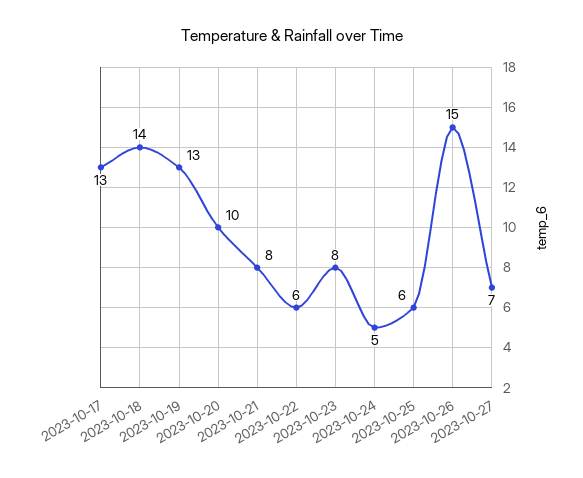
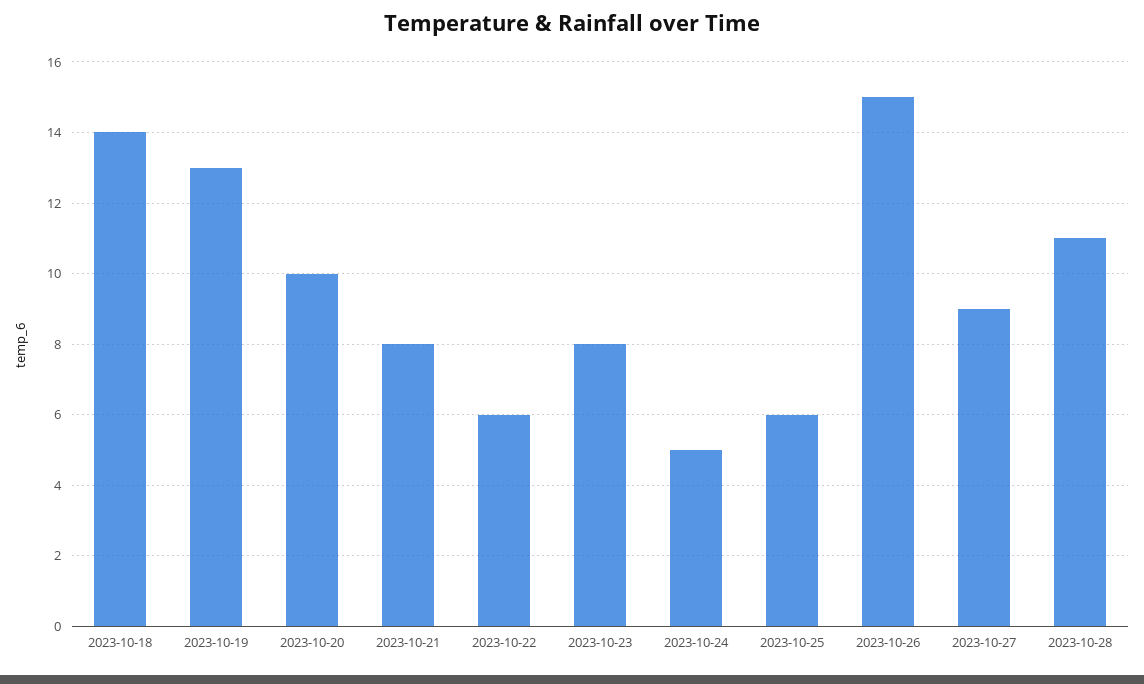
2023-10-17: 13 -> none
2023-10-27: 7 -> 9
2023-10-28: none -> 11

